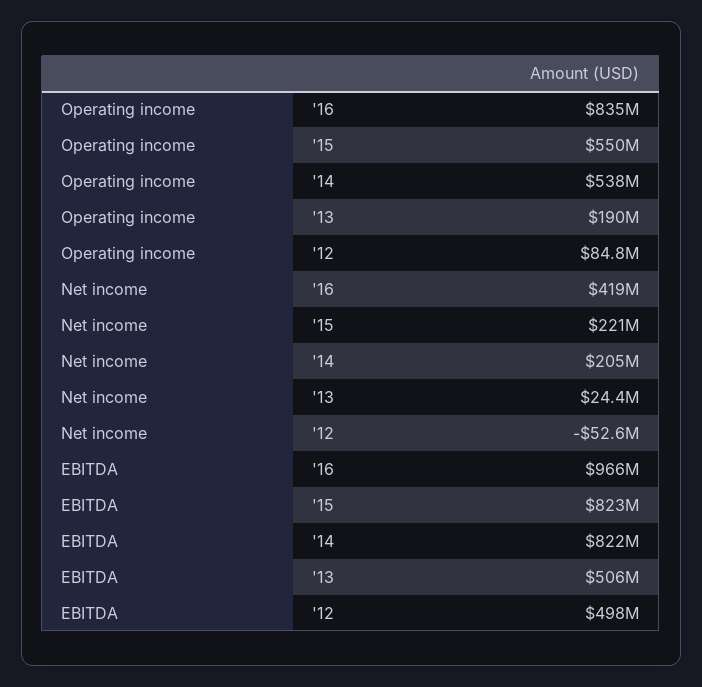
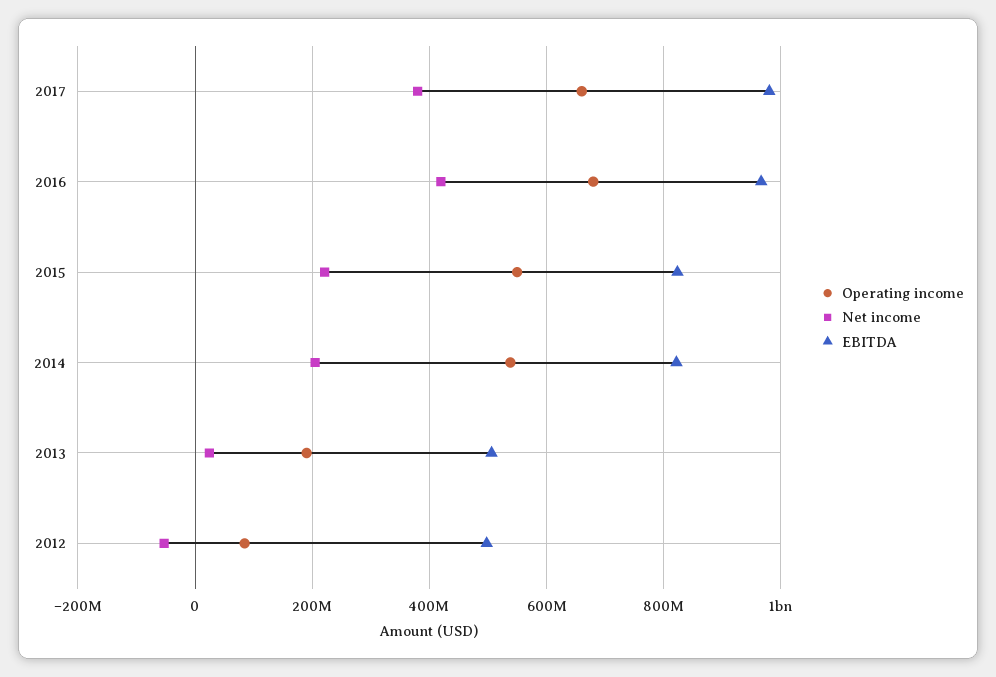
Operating income, '16: 835000000 -> 680000000
Operating income, 2017: none -> 660000000
Net income, 2017: none -> 380000000
EBITDA, 2017: none -> 980000000

